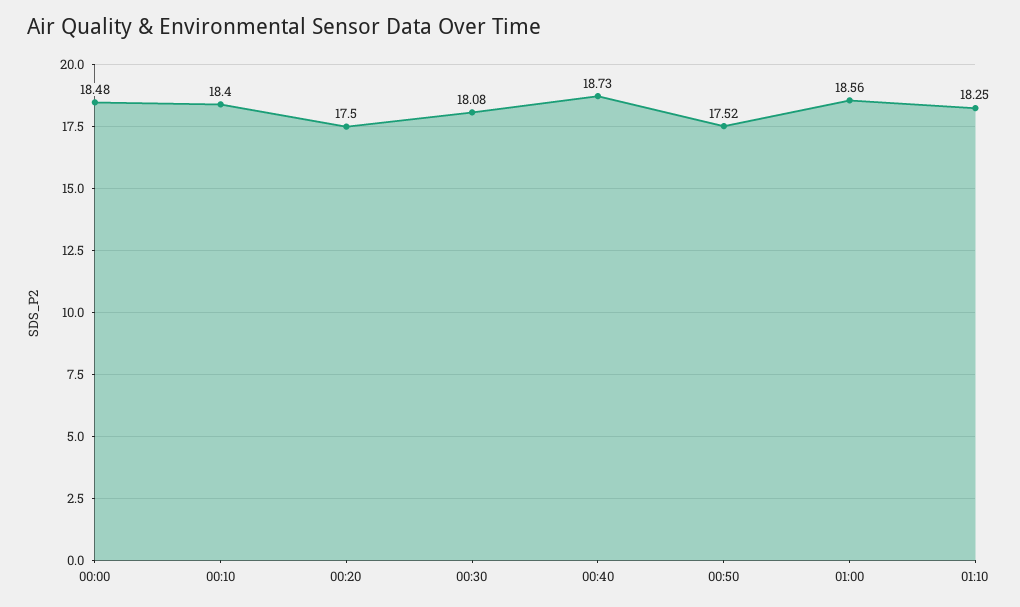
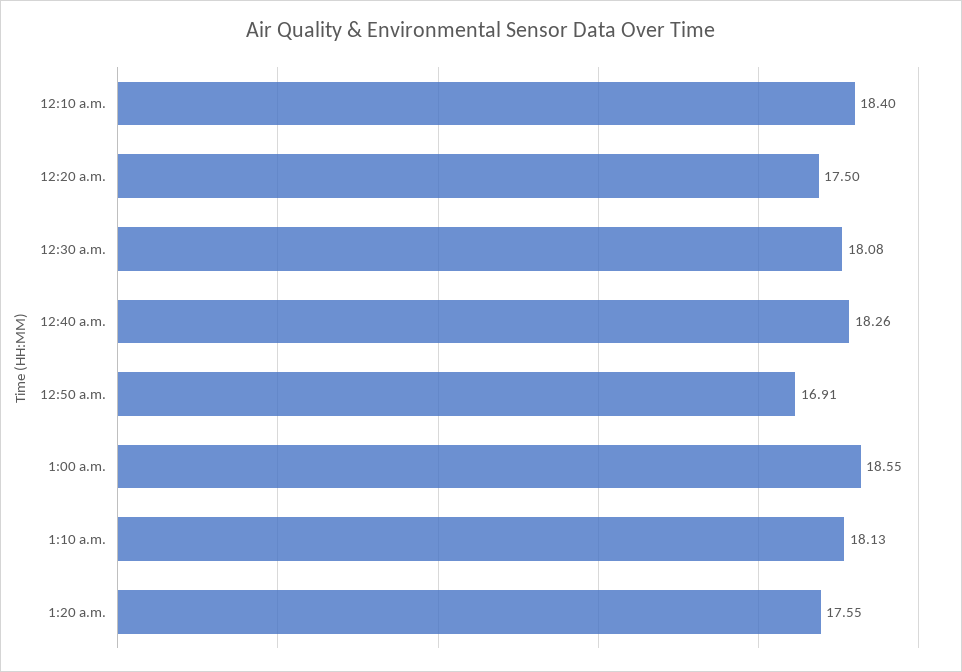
00:00: 18.48 -> none
00:40: 18.73 -> 18.26
00:50: 17.52 -> 16.91
01:00: 18.56 -> 18.55
01:10: 18.25 -> 18.13
1:20 a.m.: none -> 17.55

